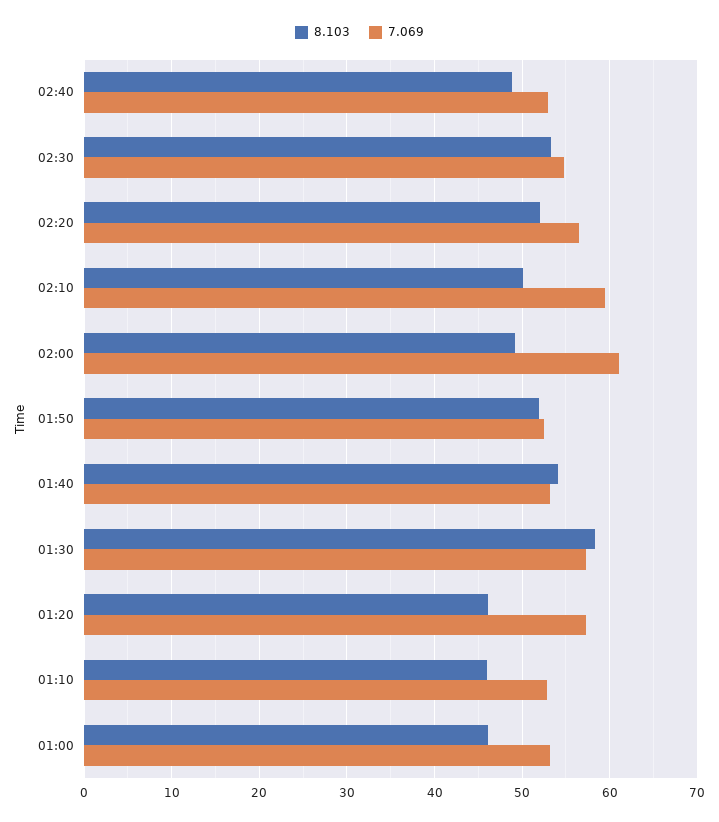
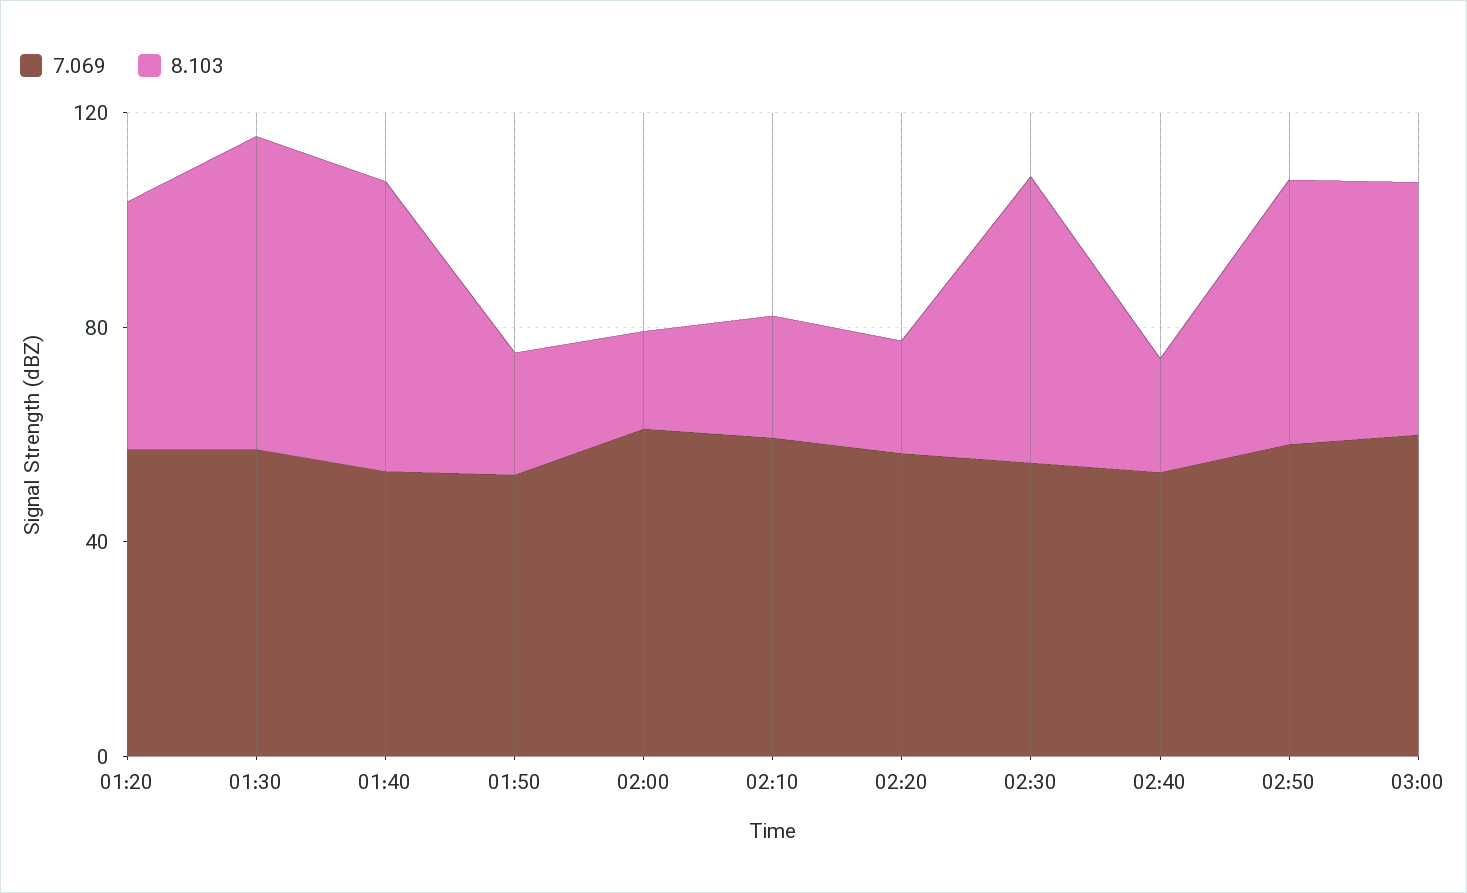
8.103, 02:40: 49 -> 20
8.103, 02:20: 52 -> 20
8.103, 02:10: 50 -> 20
8.103, 02:00: 49 -> 20
8.103, 01:50: 52 -> 20
8.103, 01:10: 46 -> none
7.069, 01:10: 53 -> none
8.103, 01:00: 46 -> none
7.069, 01:00: 53 -> none
7.069, 02:50: none -> 60
8.103, 02:50: none -> 50
7.069, 03:00: none -> 60
8.103, 03:00: none -> 50

